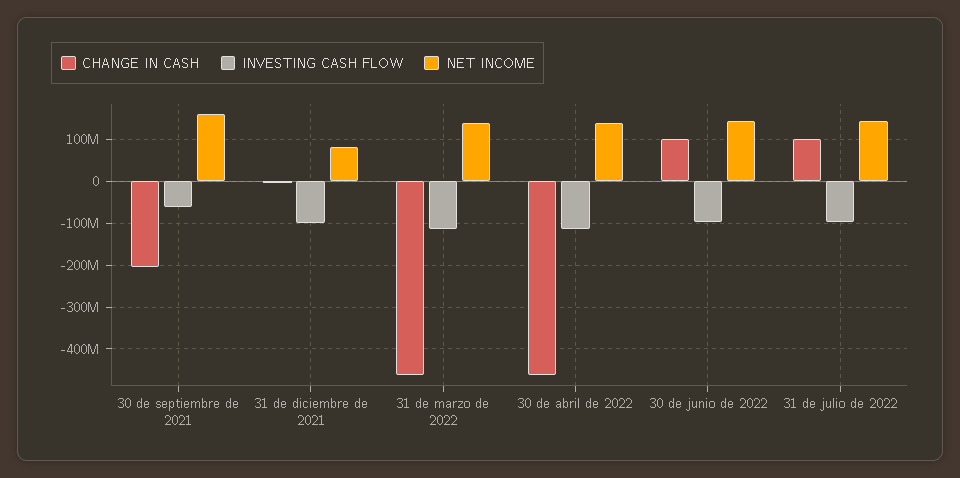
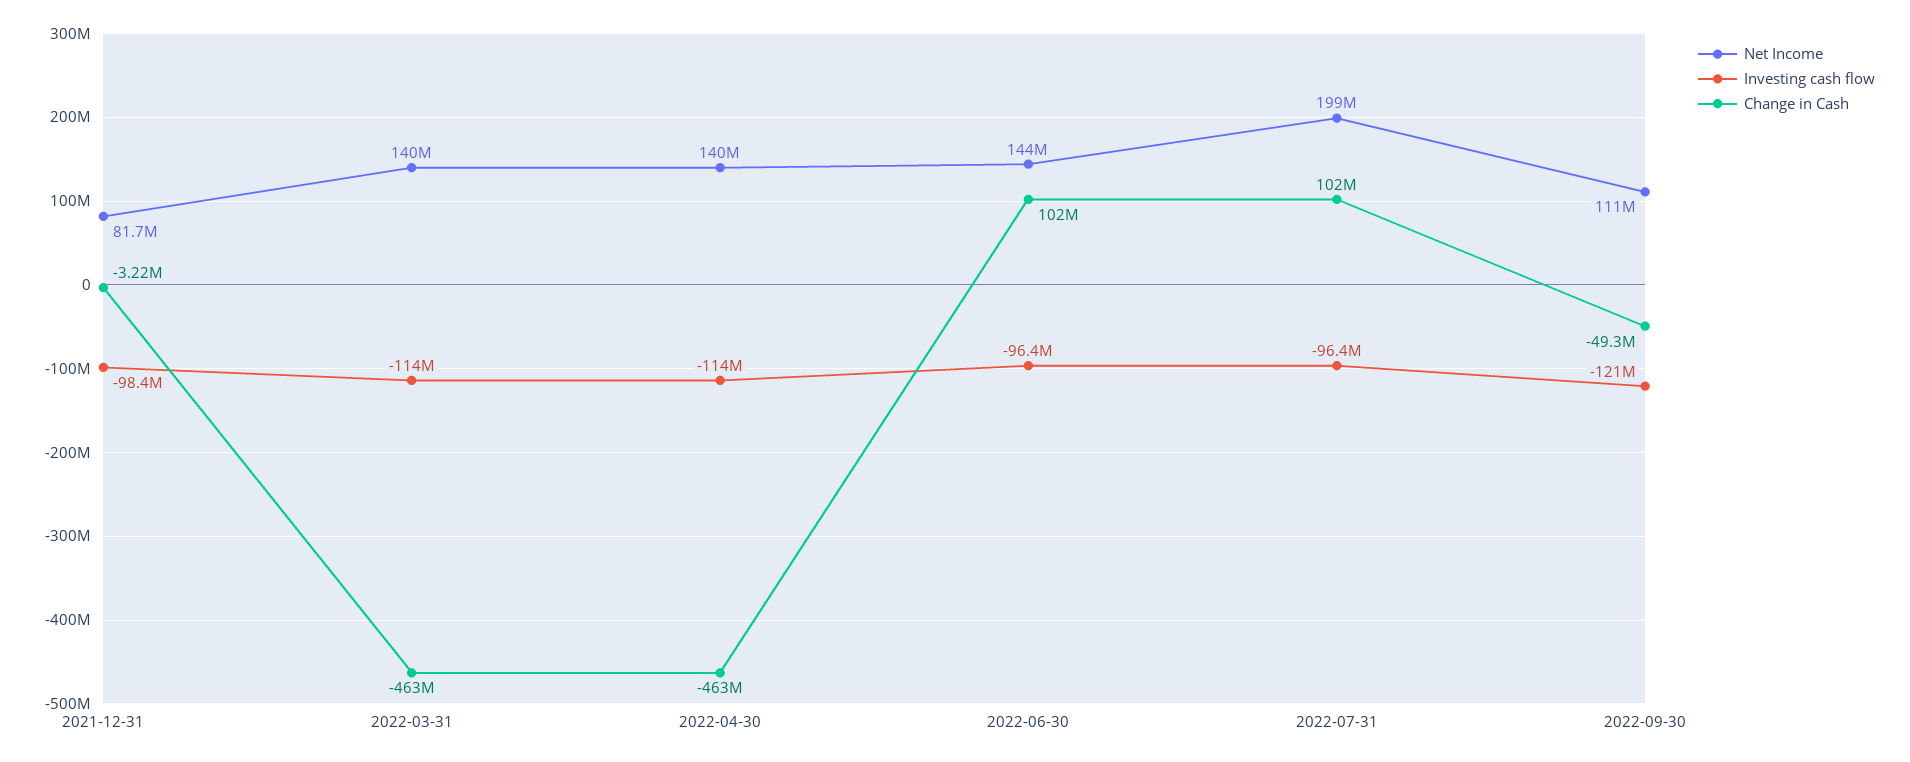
CHANGE IN CASH, 30 de septiembre de 2021: -200000000 -> none
INVESTING CASH FLOW, 30 de septiembre de 2021: -60000000 -> none
NET INCOME, 30 de septiembre de 2021: 160000000 -> none
NET INCOME, 31 de julio de 2022: 140000000 -> 199000000
NET INCOME, 2022-09-30: none -> 111000000
INVESTING CASH FLOW, 2022-09-30: none -> -121000000
CHANGE IN CASH, 2022-09-30: none -> -49300000

